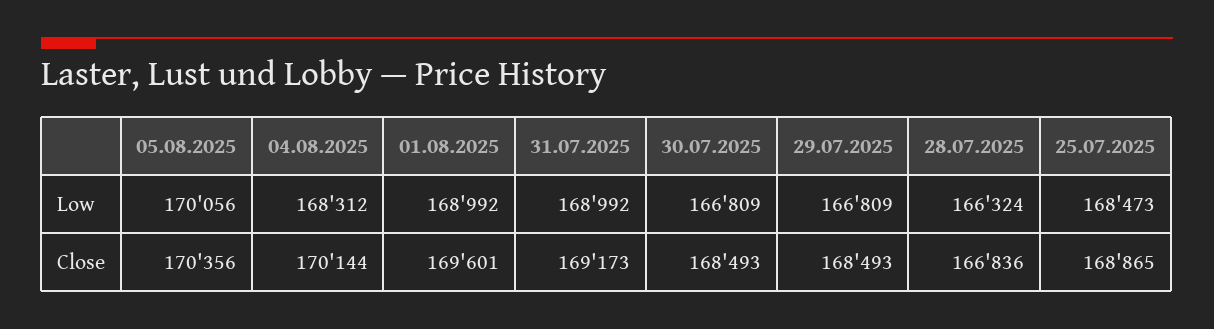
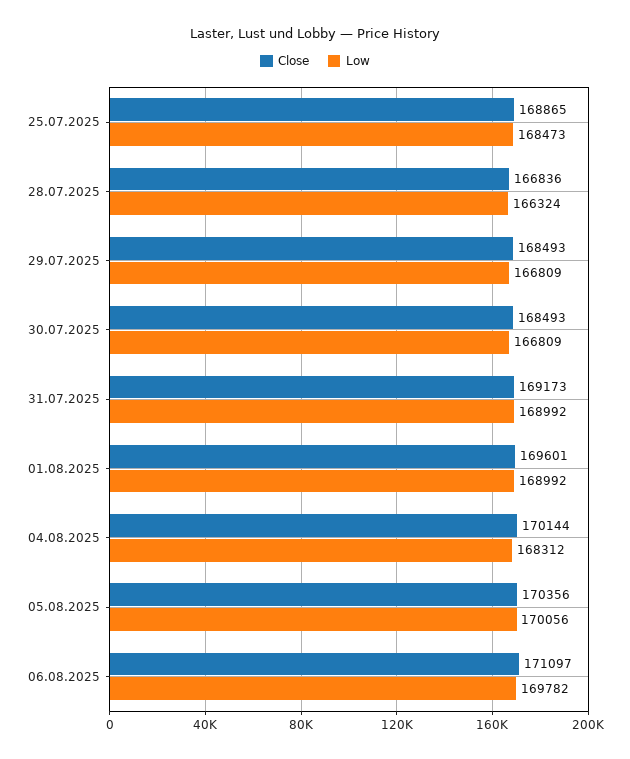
Close, 06.08.2025: none -> 171097
Low, 06.08.2025: none -> 169782

